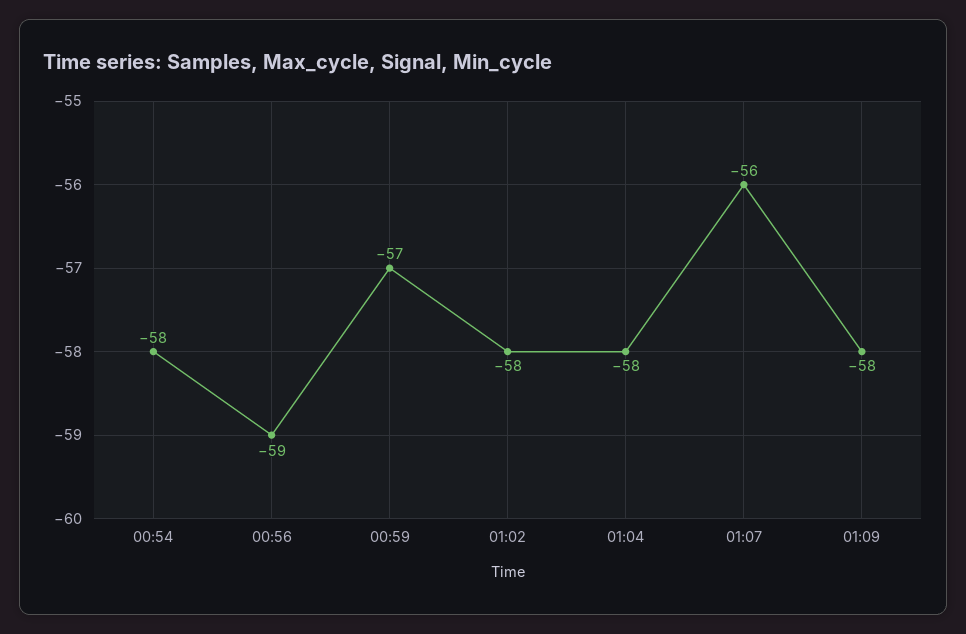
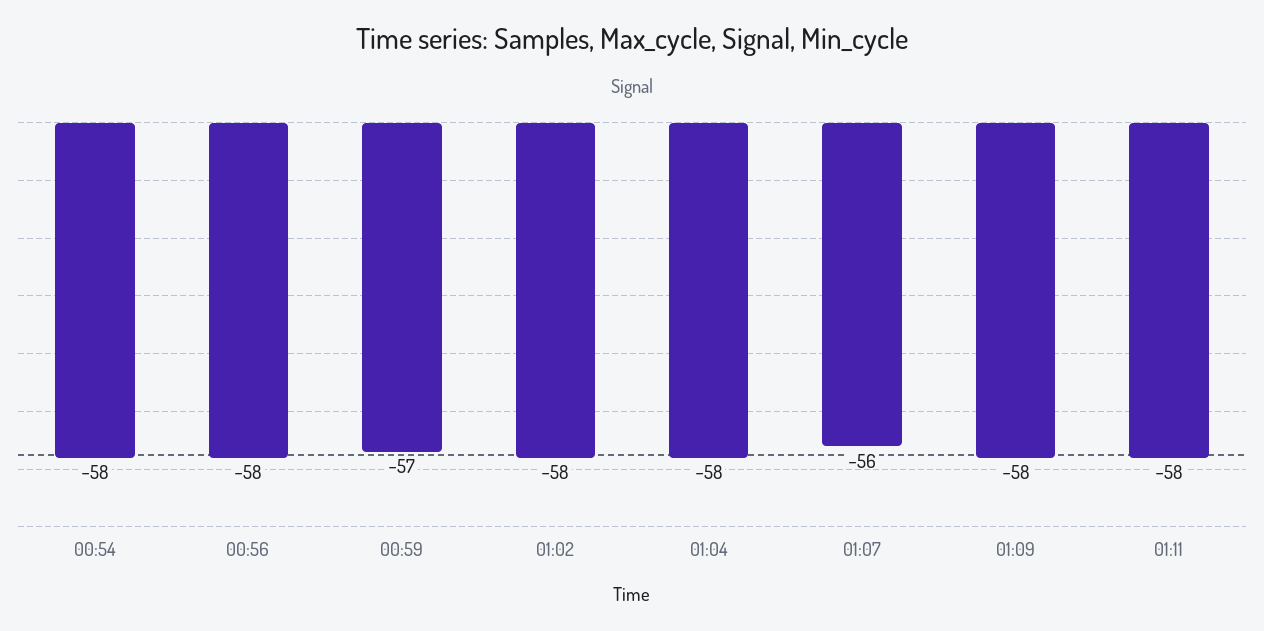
00:56: -59 -> -58
01:11: none -> -58

